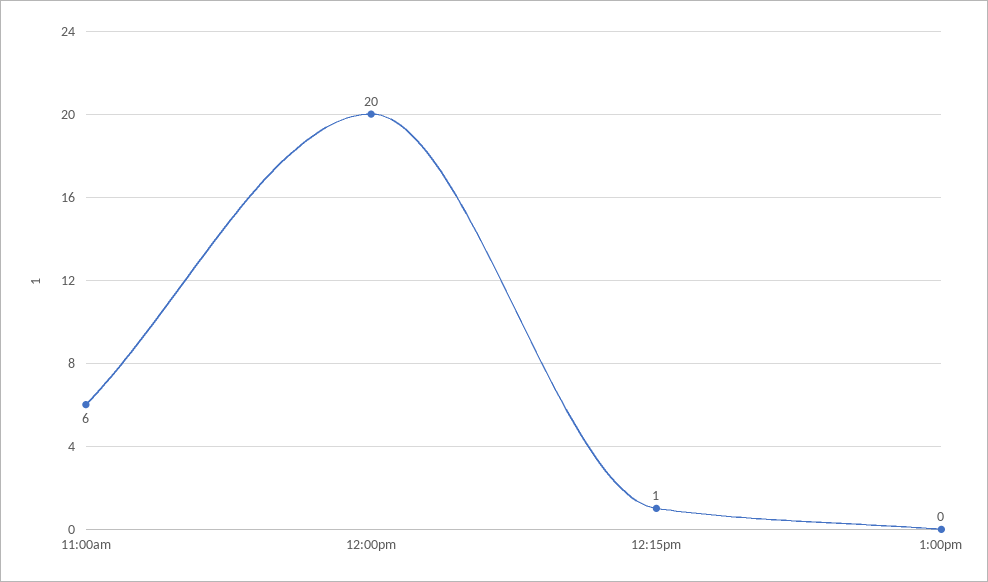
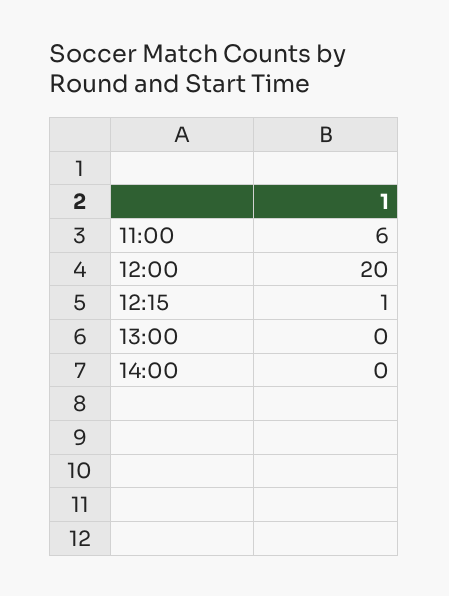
14:00: none -> 0

